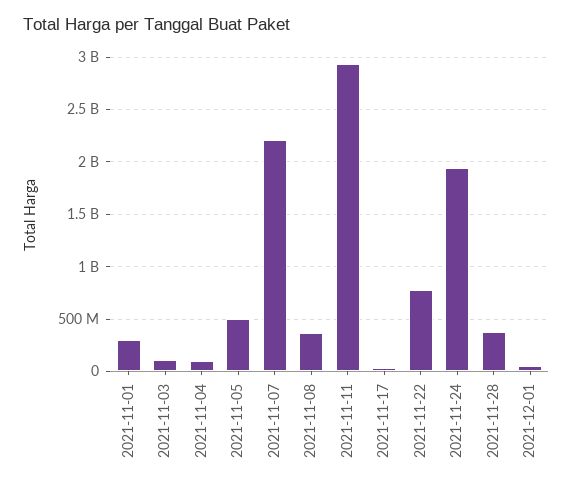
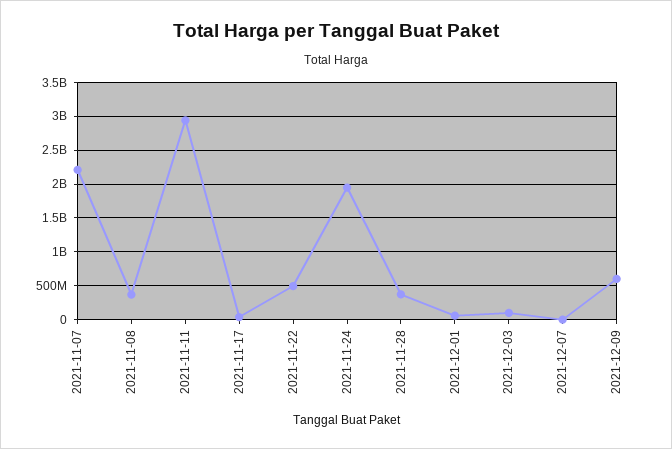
2021-11-01: 300000000 -> none
2021-11-03: 100000000 -> none
2021-11-04: 100000000 -> none
2021-11-05: 500000000 -> none
2021-11-22: 800000000 -> 500000000
2021-12-03: none -> 100000000
2021-12-07: none -> 0
2021-12-09: none -> 600000000

